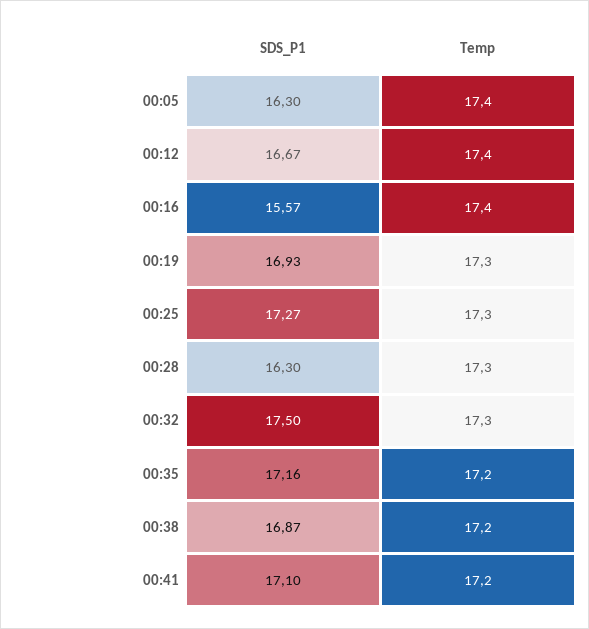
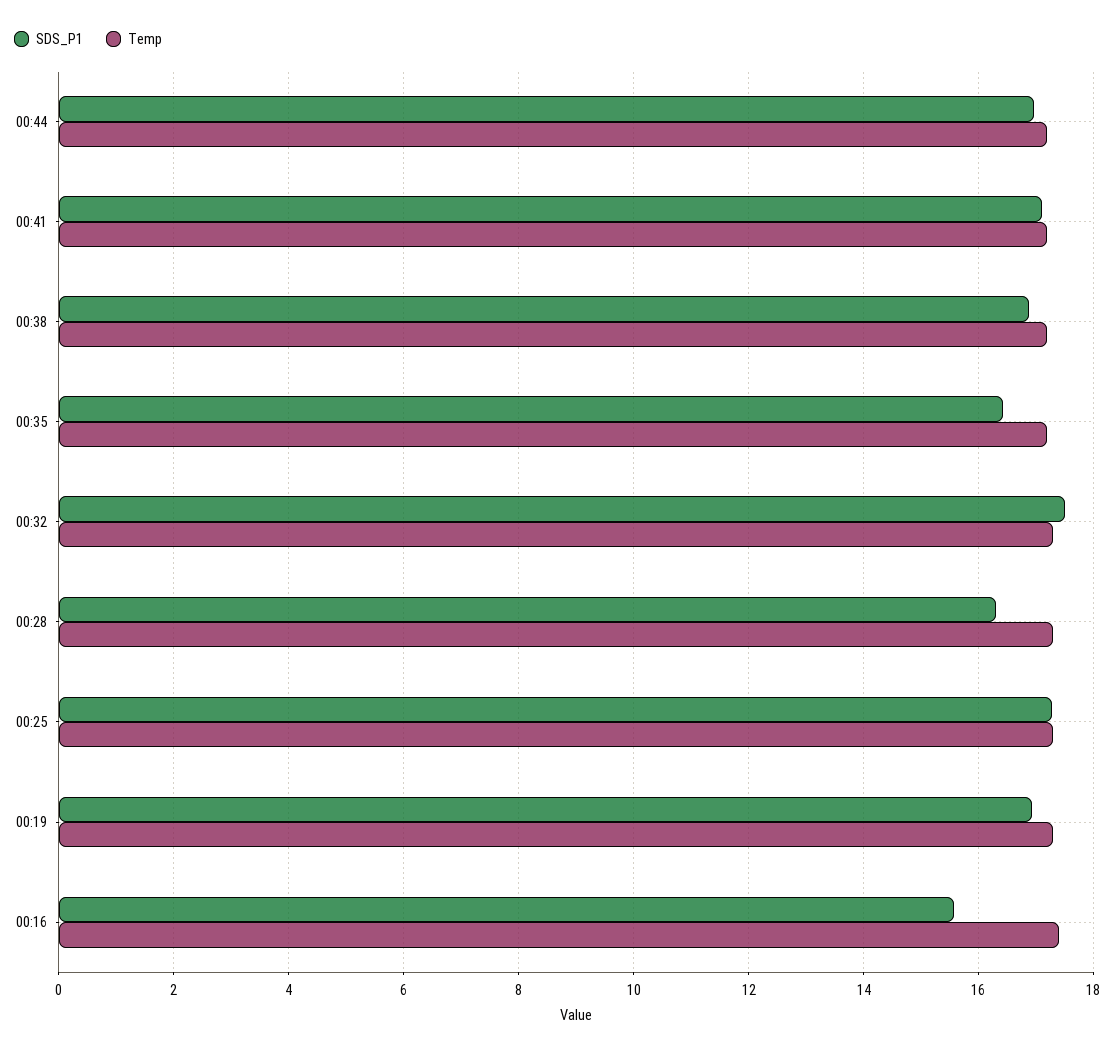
SDS_P1, 00:05: 16.3 -> none
Temp, 00:05: 17.4 -> none
SDS_P1, 00:12: 16.67 -> none
Temp, 00:12: 17.4 -> none
SDS_P1, 00:35: 17.16 -> 16.4
SDS_P1, 00:44: none -> 17
Temp, 00:44: none -> 17.2

